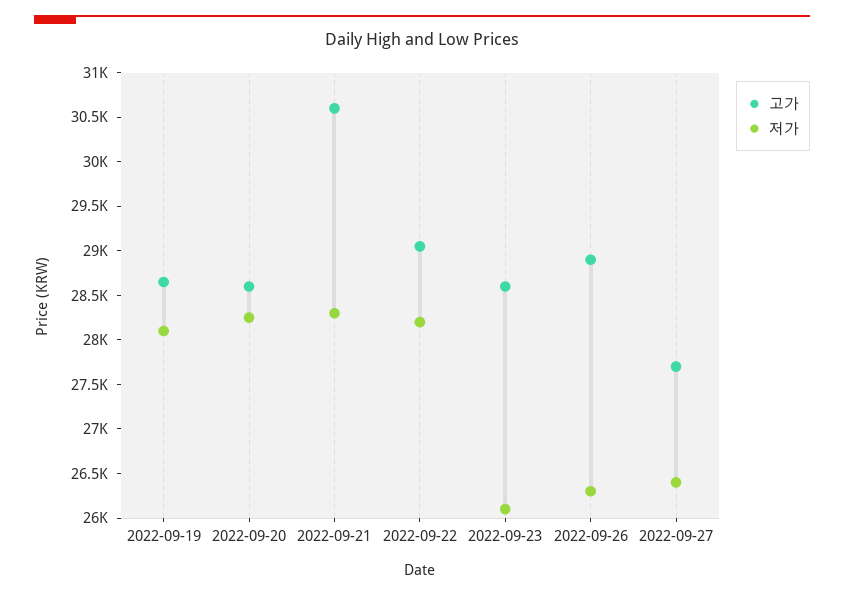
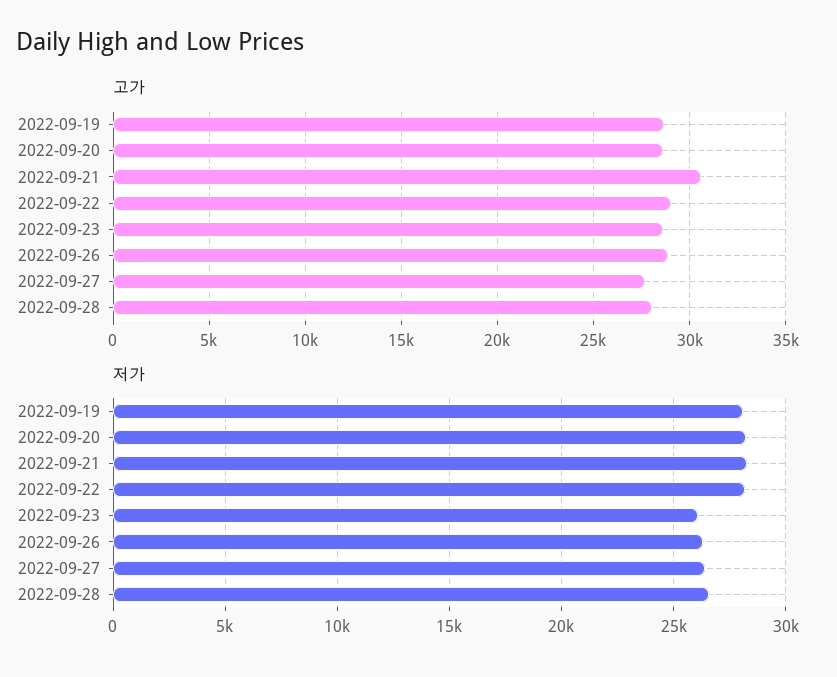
고가, 2022-09-28: none -> 28000
저가, 2022-09-28: none -> 26500

